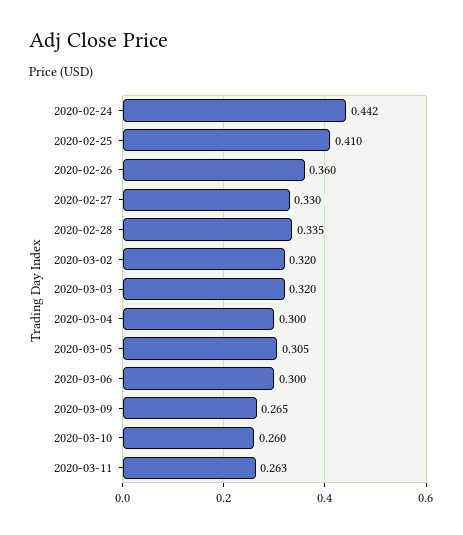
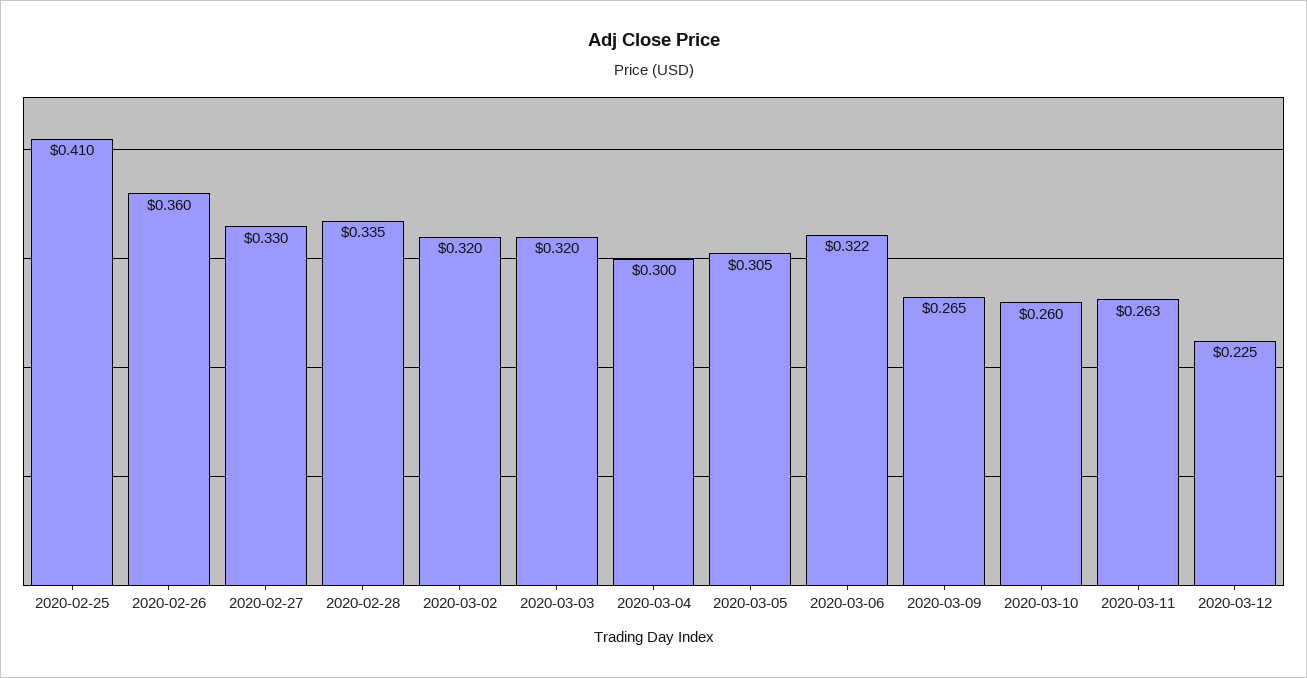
2020-02-24: 0.442 -> none
2020-03-06: 0.3 -> 0.322
2020-03-12: none -> 0.225

